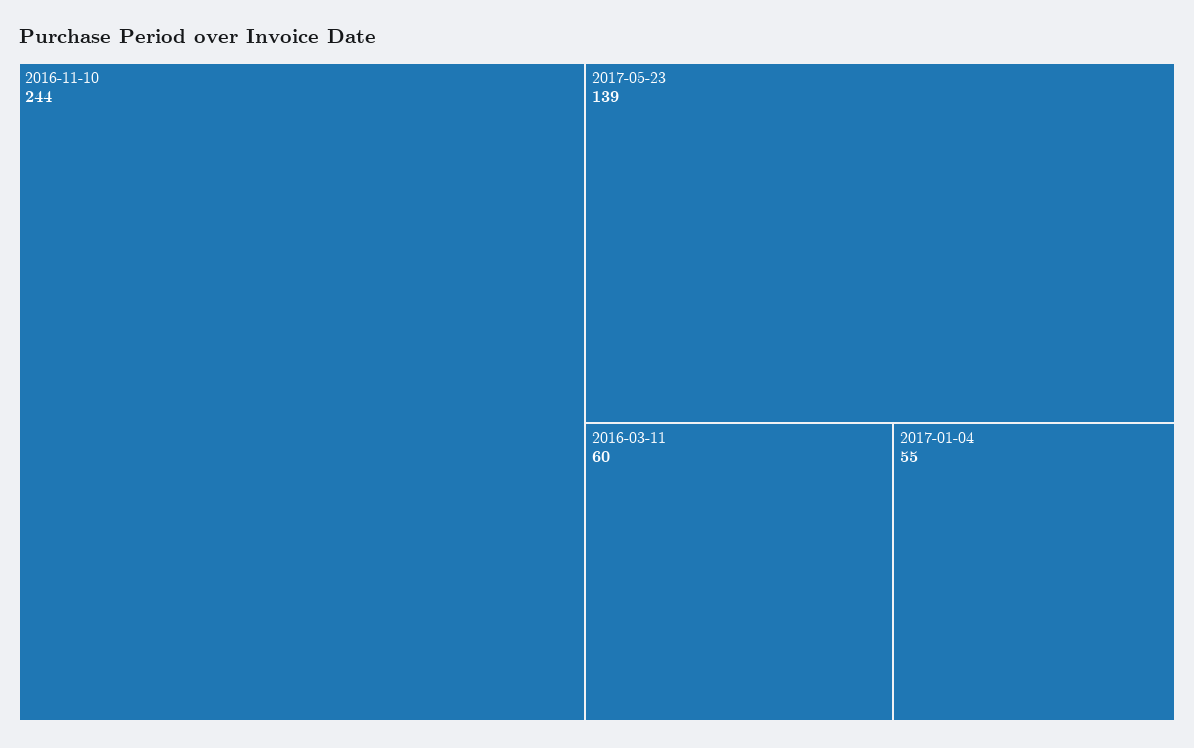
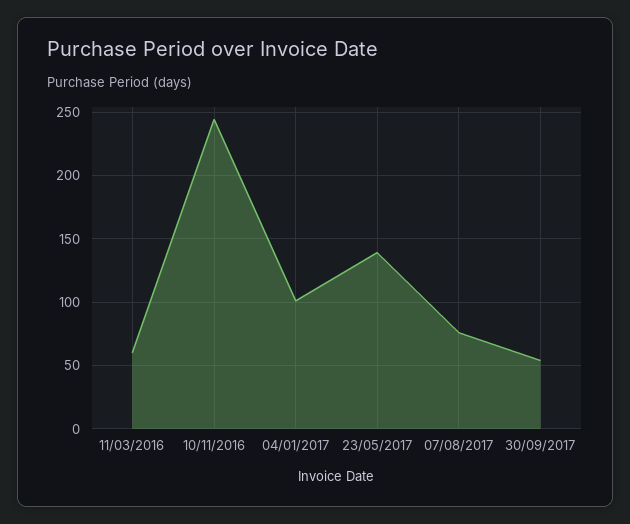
2017-01-04: 55 -> 100
07/08/2017: none -> 75
30/09/2017: none -> 55

